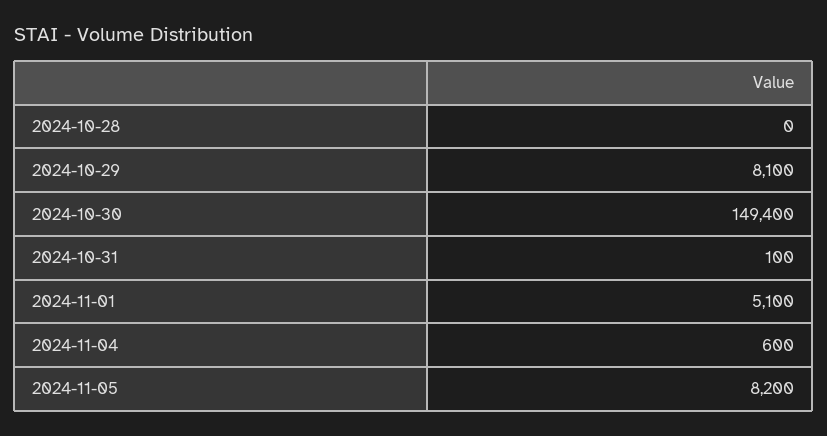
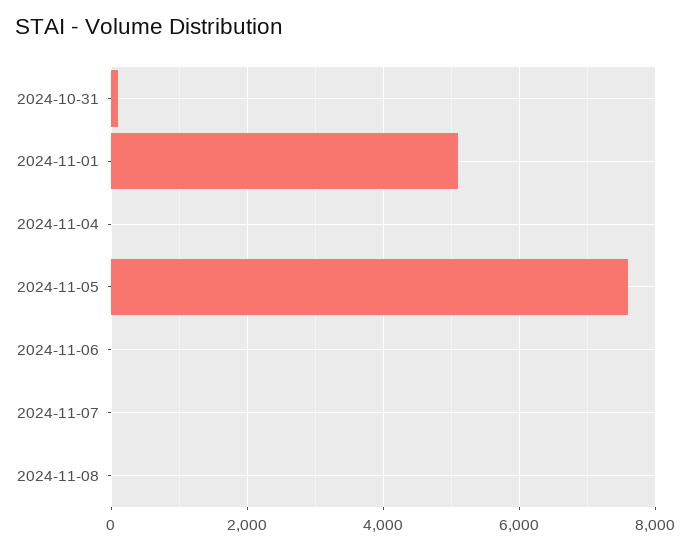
2024-10-28: 0 -> none
2024-10-29: 8100 -> none
2024-10-30: 149400 -> none
2024-11-04: 600 -> 0
2024-11-05: 8200 -> 7600
2024-11-06: none -> 0
2024-11-07: none -> 0
2024-11-08: none -> 0

